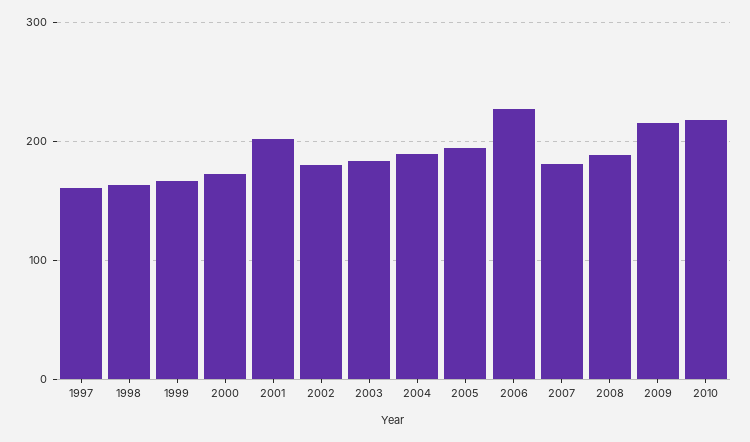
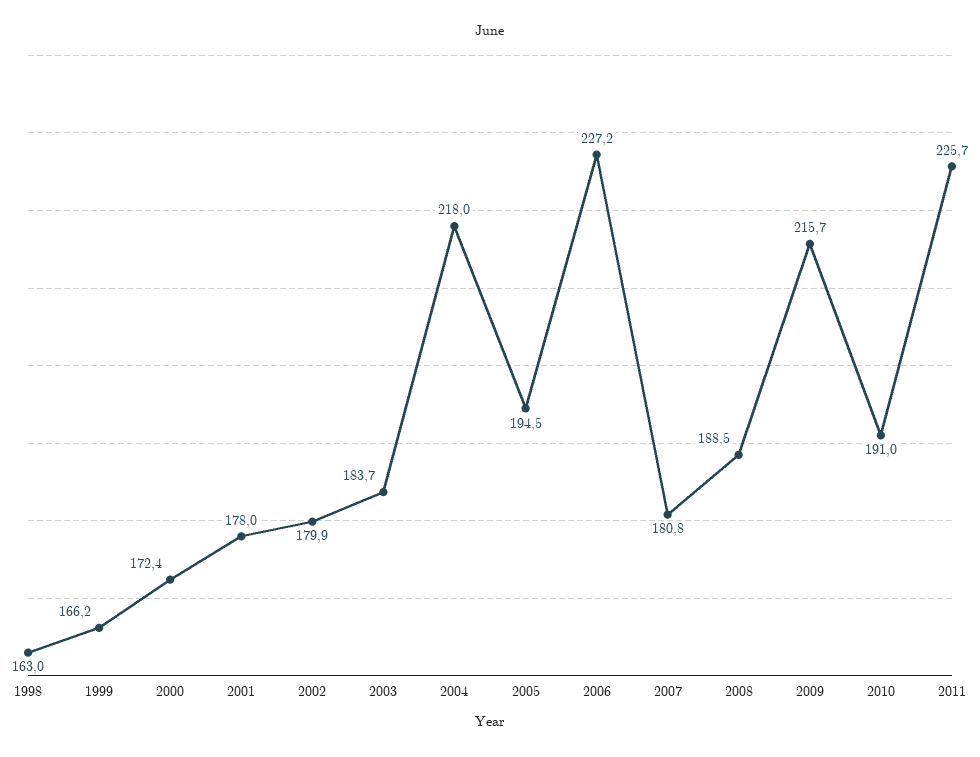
1997: 160 -> none
2001: 200 -> 178
2004: 190 -> 218
2010: 220 -> 191
2011: none -> 225.7

